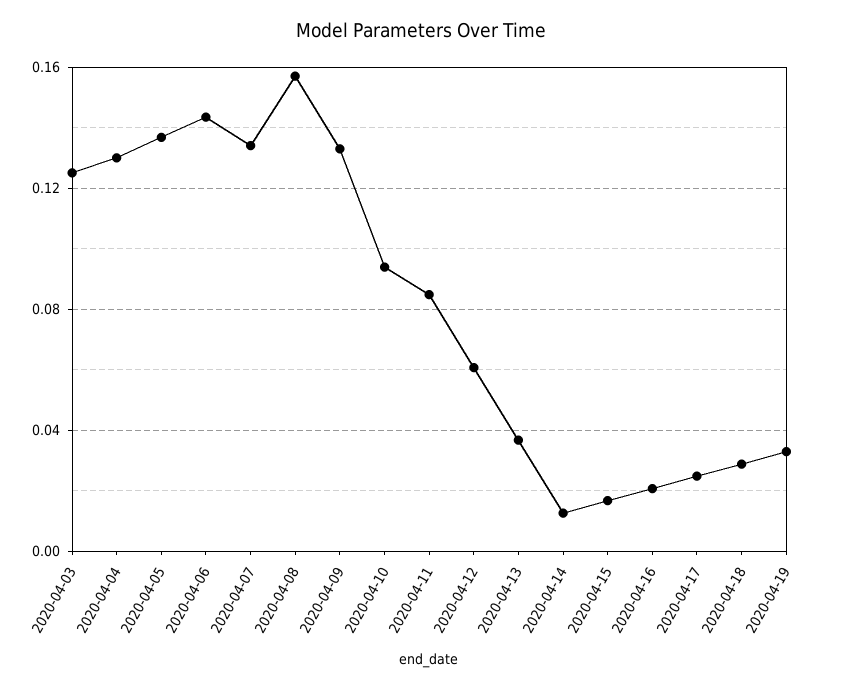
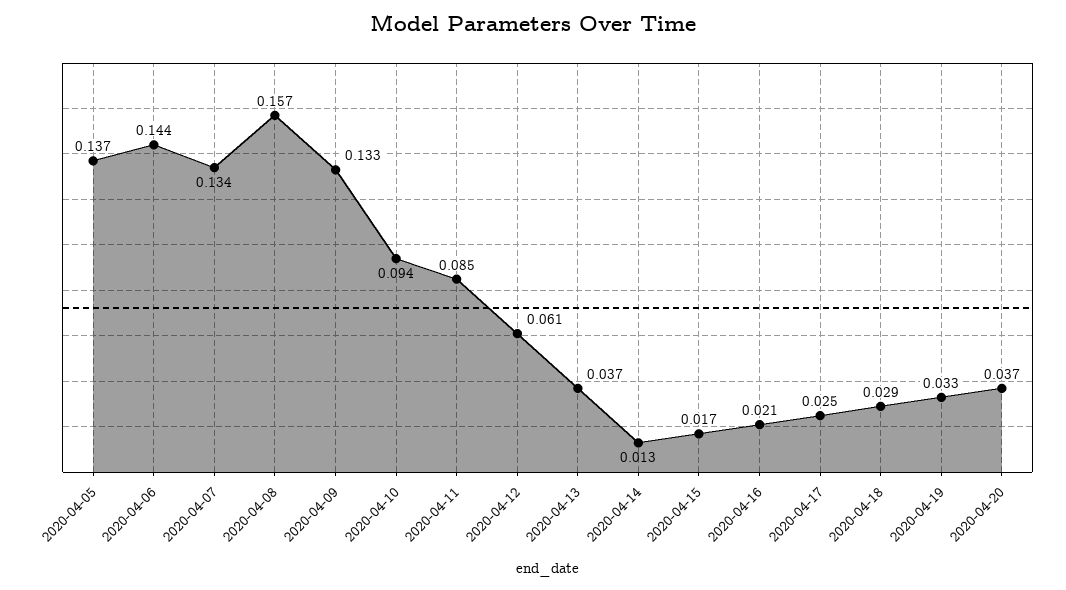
2020-04-03: 0.125 -> none
2020-04-04: 0.13 -> none
2020-04-20: none -> 0.037

